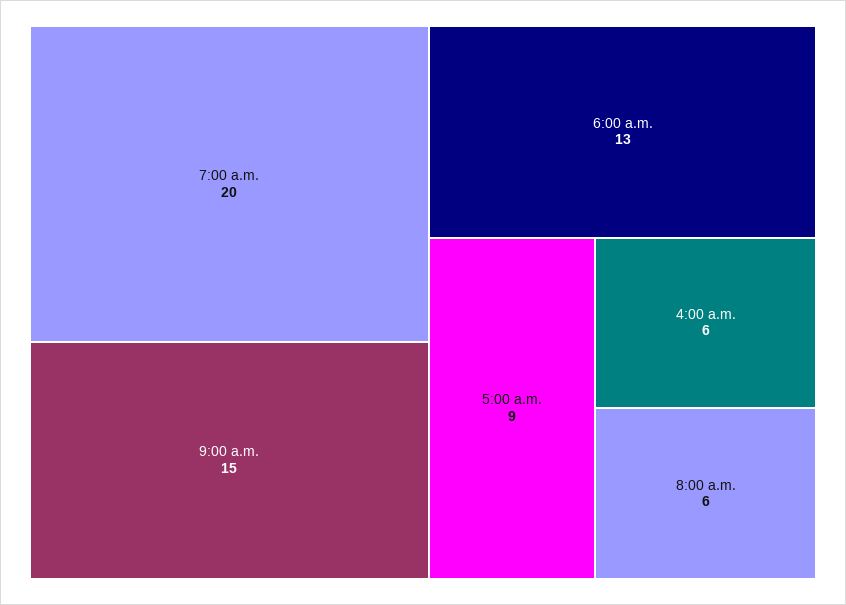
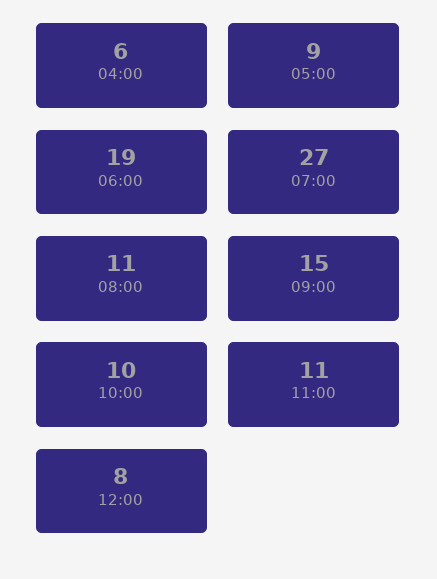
7:00 a.m.: 20 -> 27
6:00 a.m.: 13 -> 19
8:00 a.m.: 6 -> 11
10:00: none -> 10
11:00: none -> 11
12:00: none -> 8

